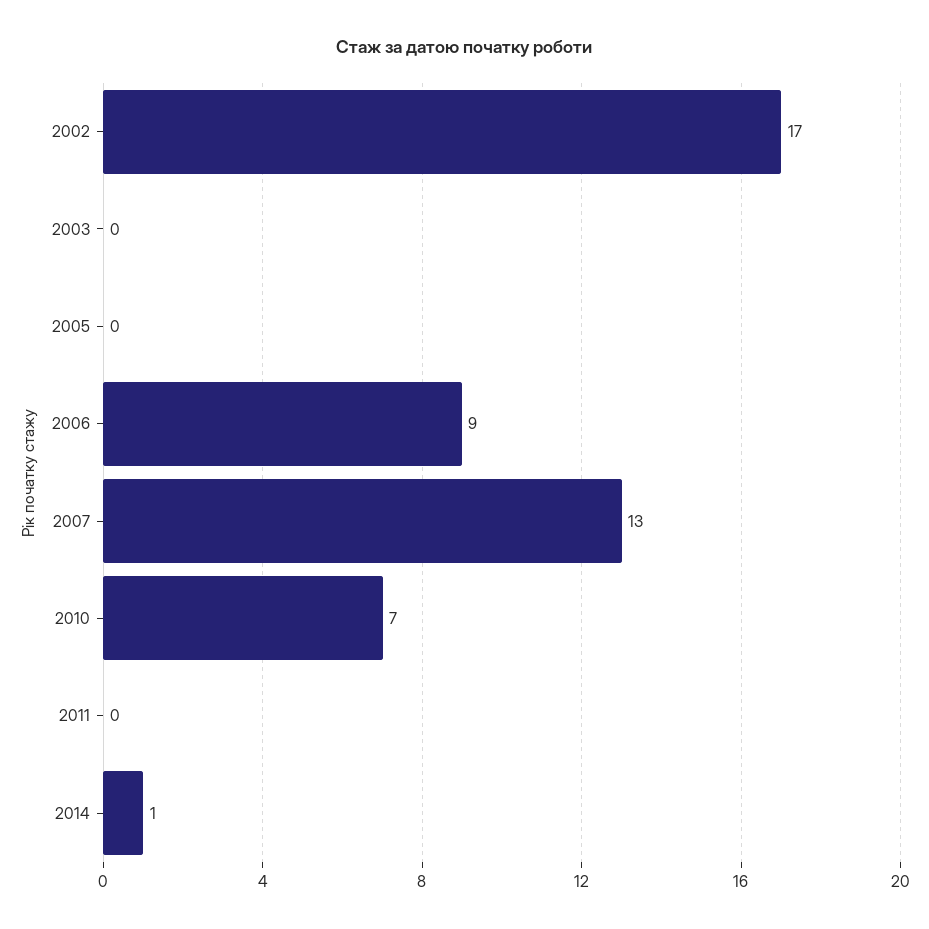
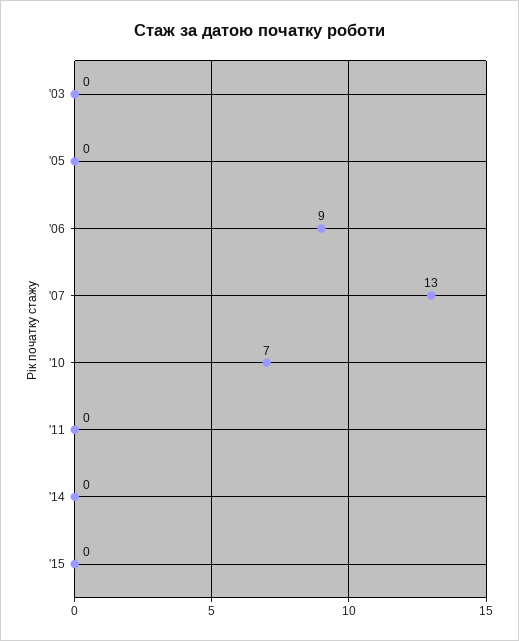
2002: 17 -> none
2014: 1 -> 0
'15: none -> 0

